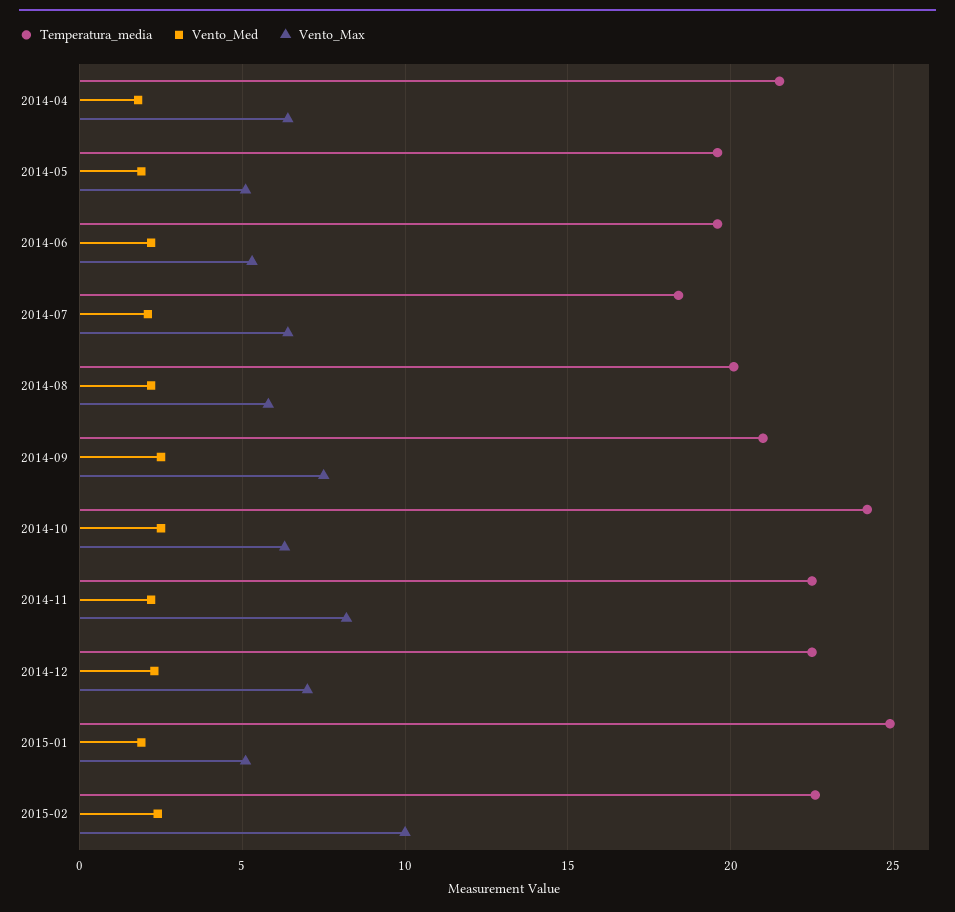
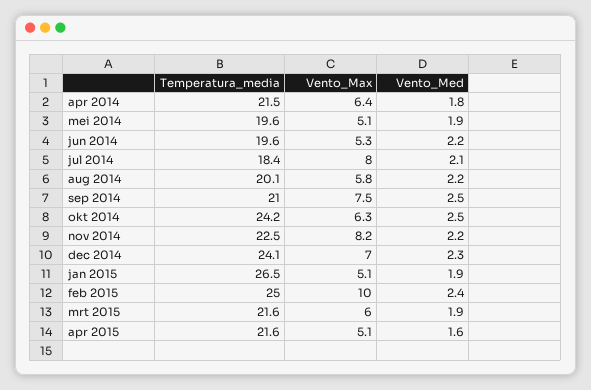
Vento_Max, 2014-07: 6.5 -> 8
Temperatura_media, 2014-12: 22.5 -> 24.1
Temperatura_media, 2015-01: 25 -> 26.5
Temperatura_media, 2015-02: 22.5 -> 25
Temperatura_media, mrt 2015: none -> 21.6
Vento_Max, mrt 2015: none -> 6
Vento_Med, mrt 2015: none -> 1.9
Temperatura_media, apr 2015: none -> 21.6
Vento_Max, apr 2015: none -> 5.1
Vento_Med, apr 2015: none -> 1.6

